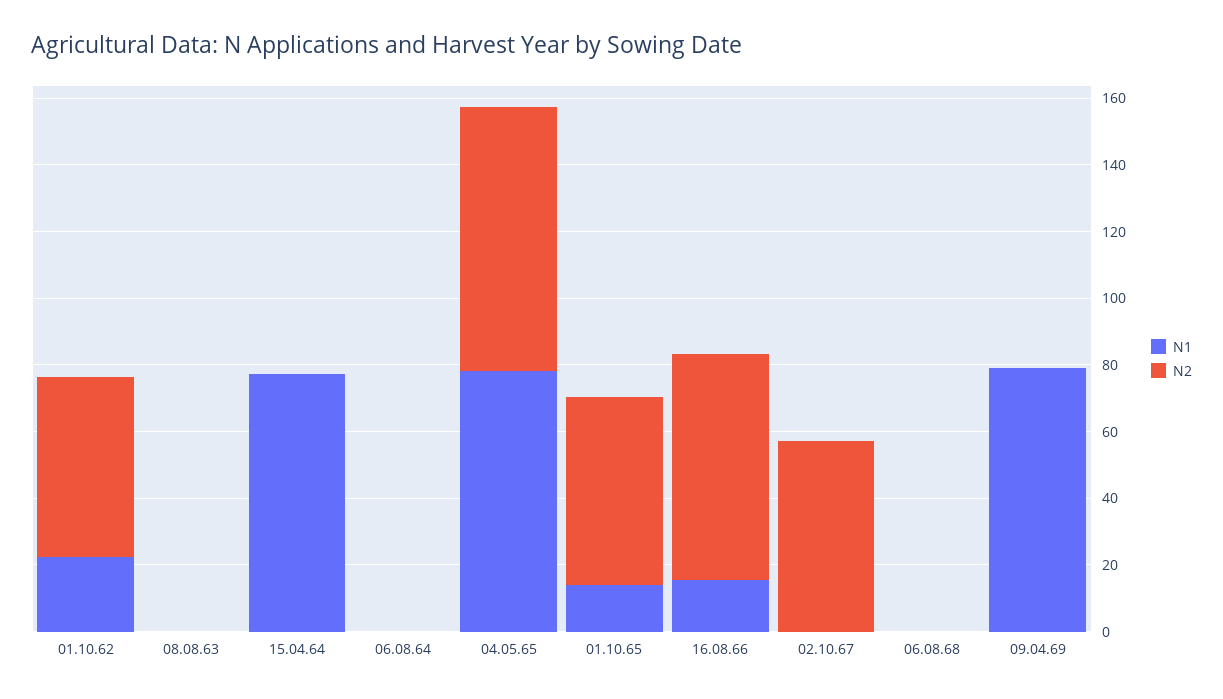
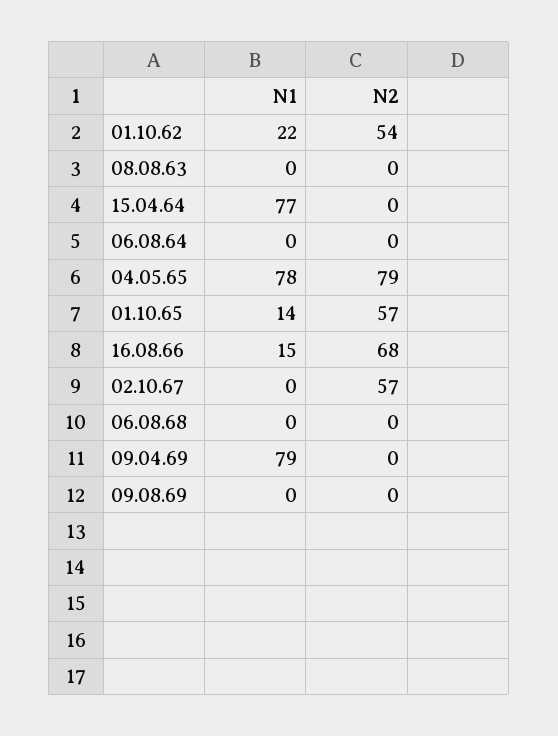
N1, 09.08.69: none -> 0
N2, 09.08.69: none -> 0

